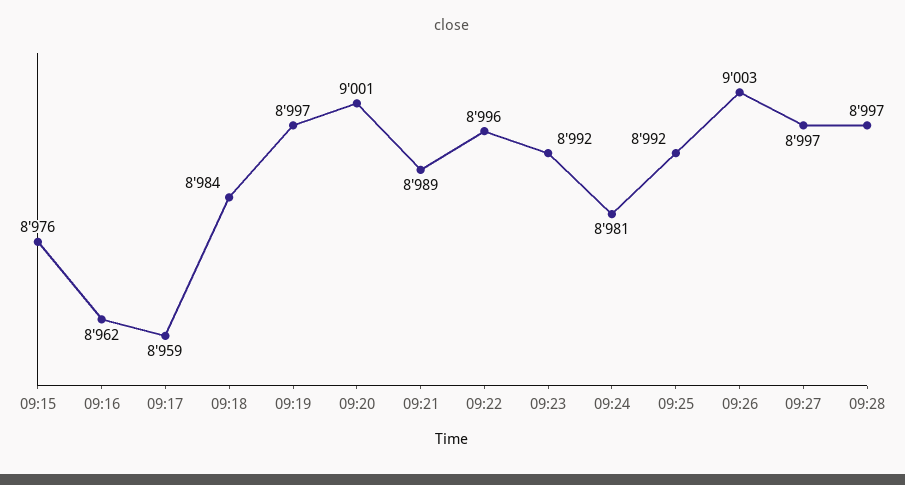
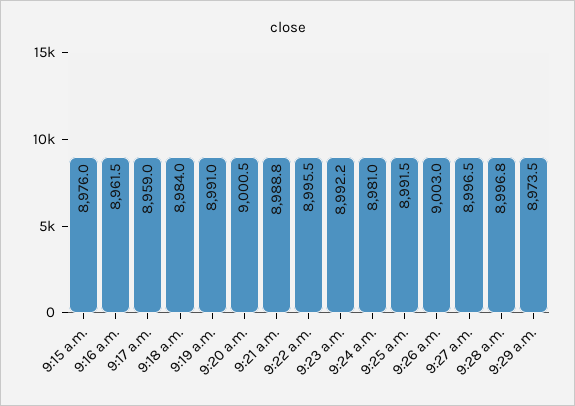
09:19: 8997 -> 8991
9:29 a.m.: none -> 8973.5

